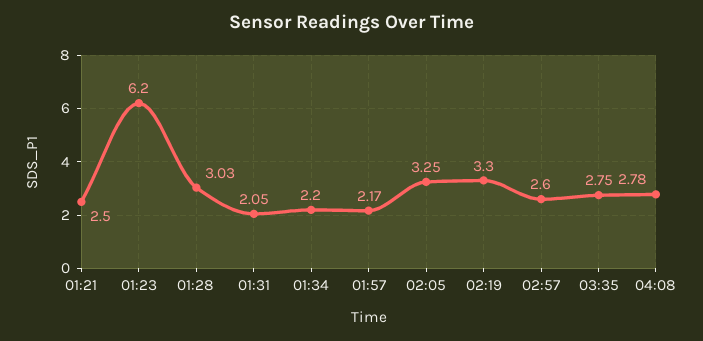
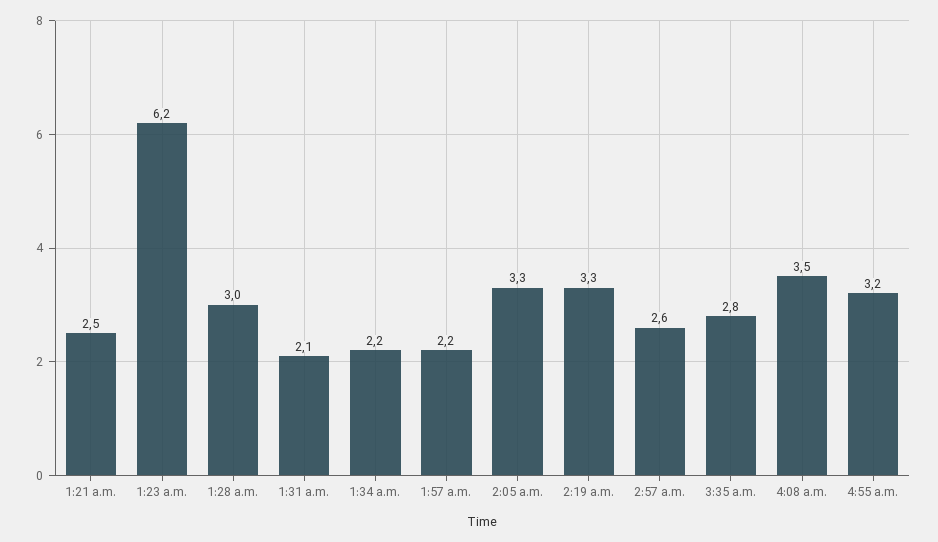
04:08: 2.78 -> 3.5
4:55 a.m.: none -> 3.2

